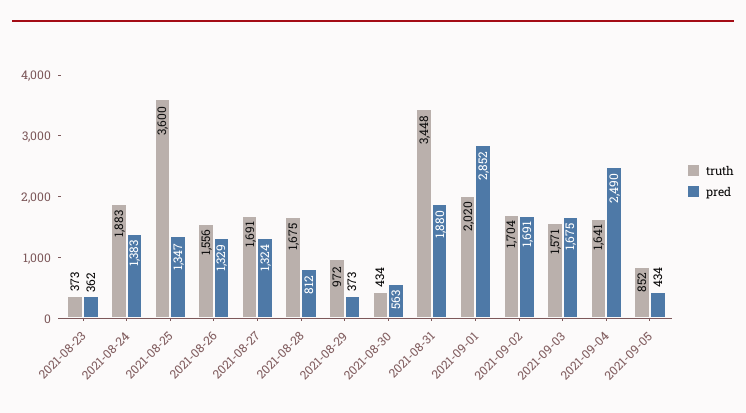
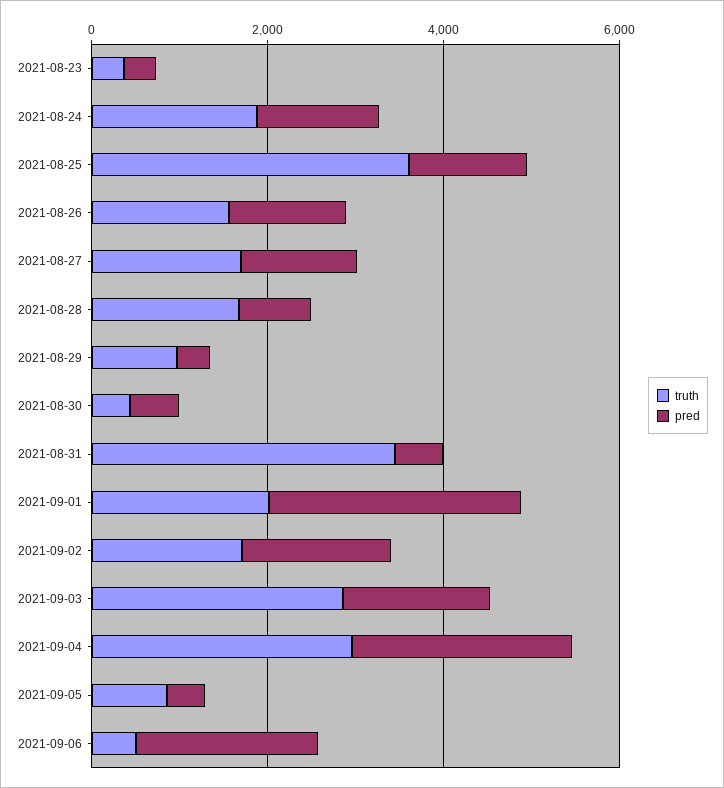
pred, 2021-08-31: 1880 -> 500
truth, 2021-09-03: 1571 -> 3000
truth, 2021-09-04: 1641 -> 3000
truth, 2021-09-06: none -> 500
pred, 2021-09-06: none -> 2000

